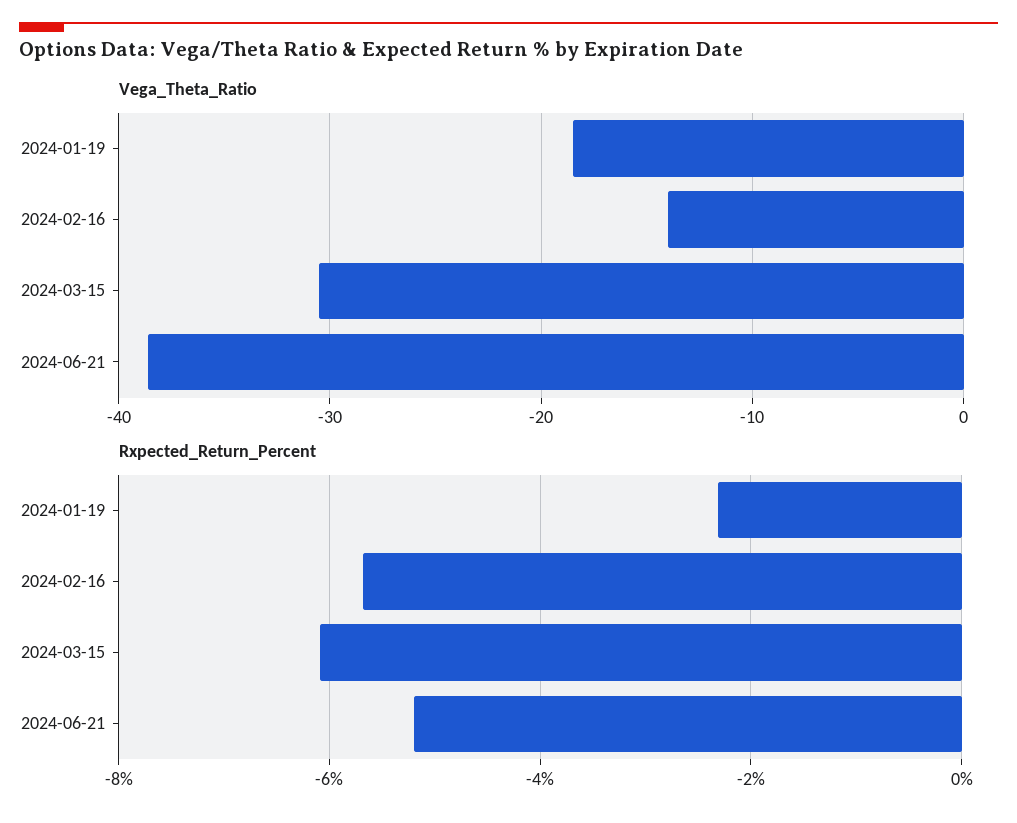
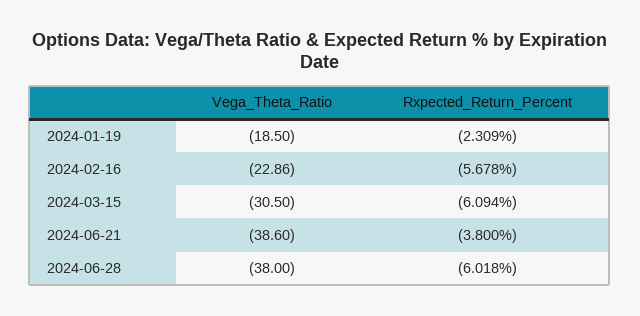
Vega_Theta_Ratio, 2024-02-16: -14 -> -22.86
Rxpected_Return_Percent, 2024-06-21: -5.2 -> -3.8
Vega_Theta_Ratio, 2024-06-28: none -> -38
Rxpected_Return_Percent, 2024-06-28: none -> -6.018

